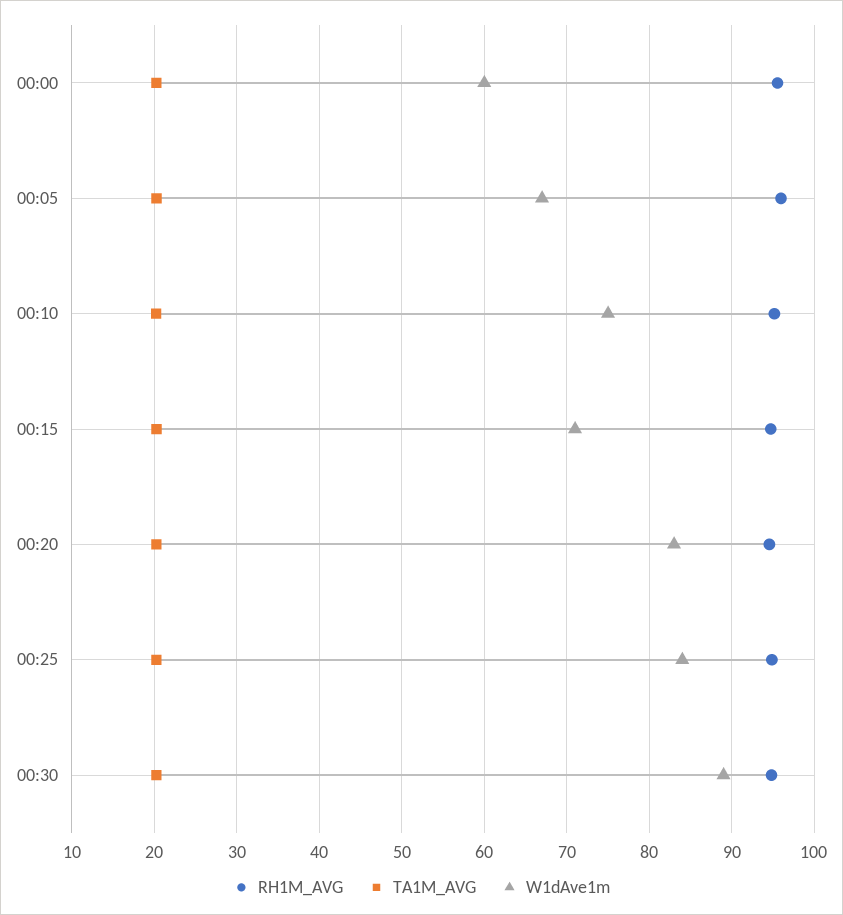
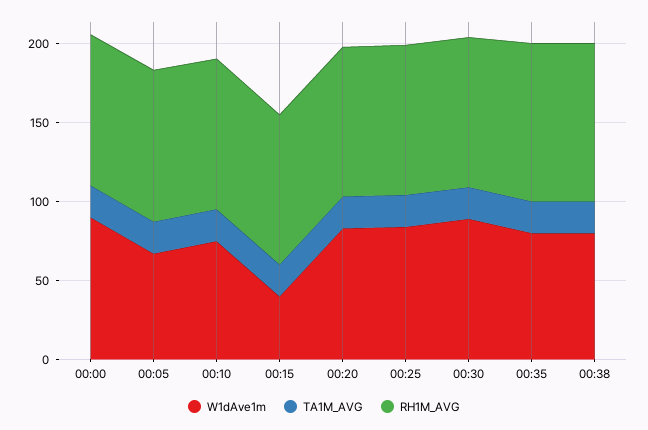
W1dAve1m, 00:00: 60 -> 90
W1dAve1m, 00:15: 71 -> 40
W1dAve1m, 00:35: none -> 80
TA1M_AVG, 00:35: none -> 20
RH1M_AVG, 00:35: none -> 100
W1dAve1m, 00:38: none -> 80
TA1M_AVG, 00:38: none -> 20
RH1M_AVG, 00:38: none -> 100

